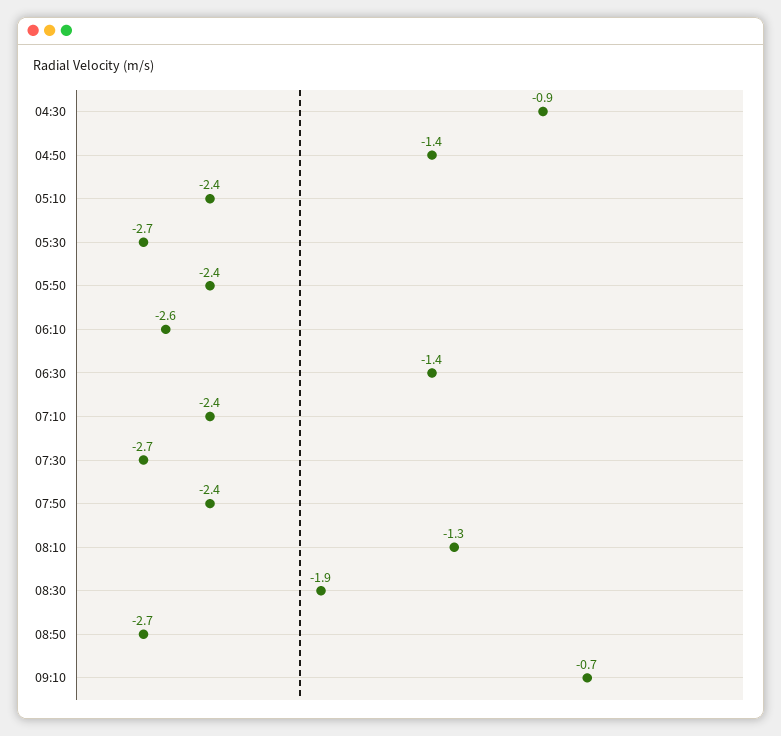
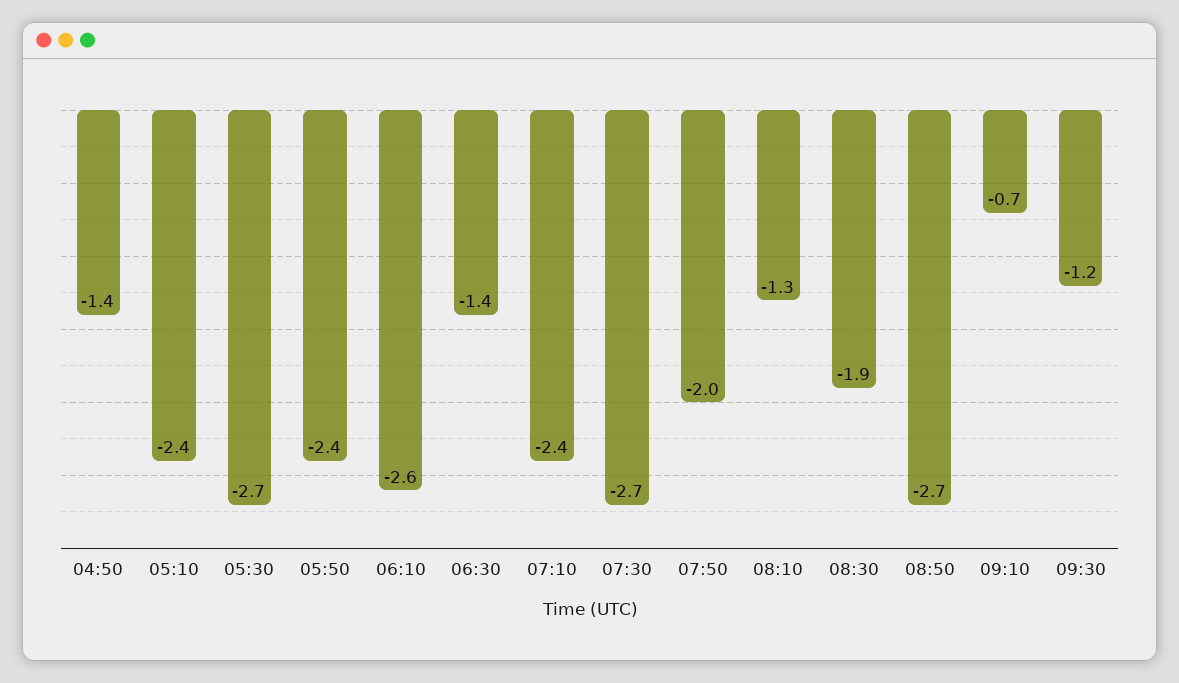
04:30: -0.9 -> none
07:50: -2.4 -> -2
09:30: none -> -1.2

